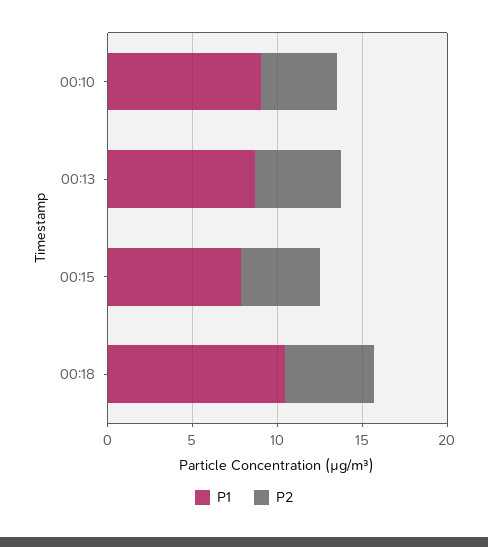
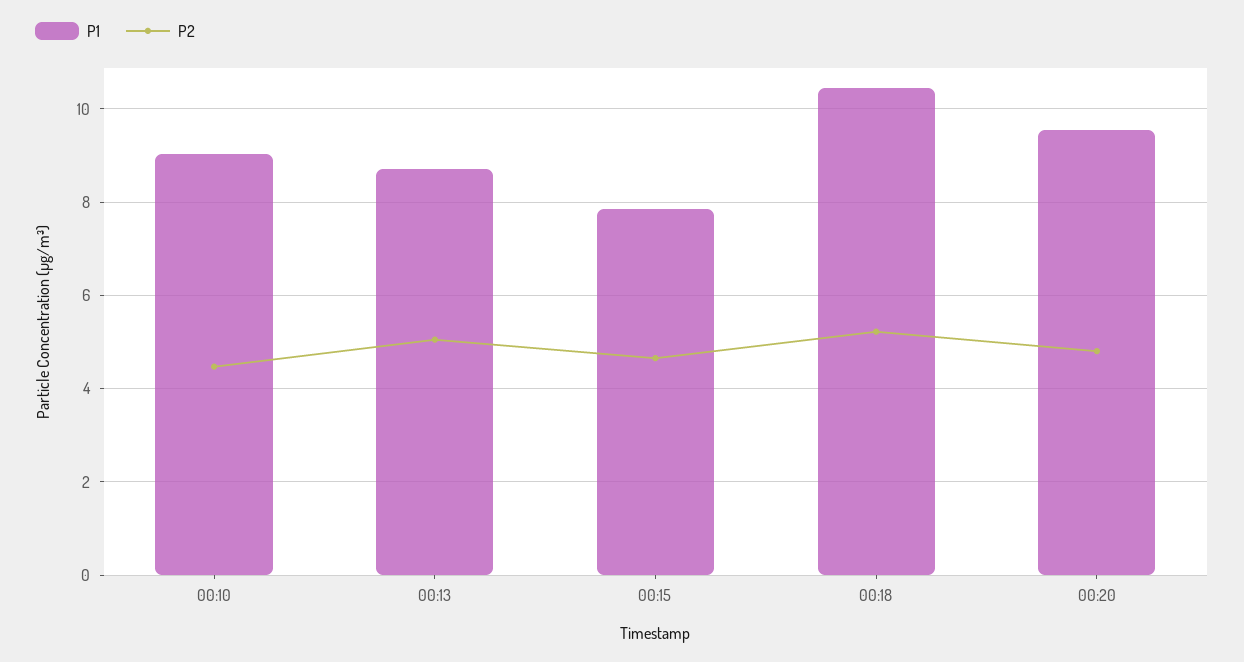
P1, 00:20: none -> 9.6
P2, 00:20: none -> 4.8

